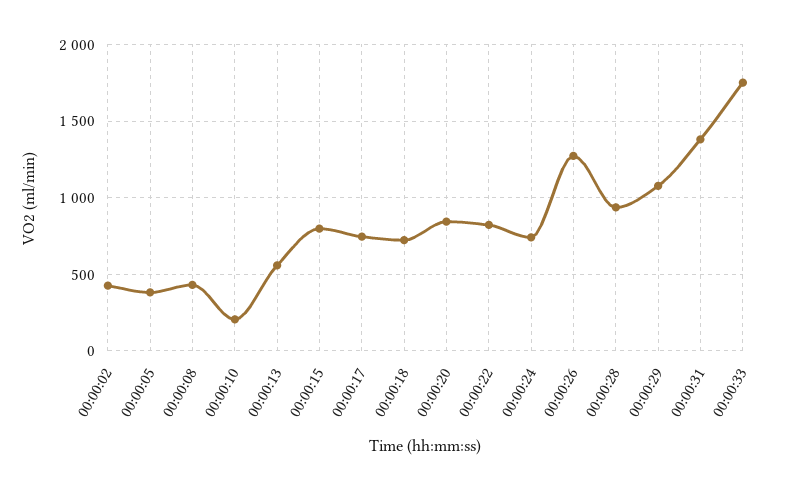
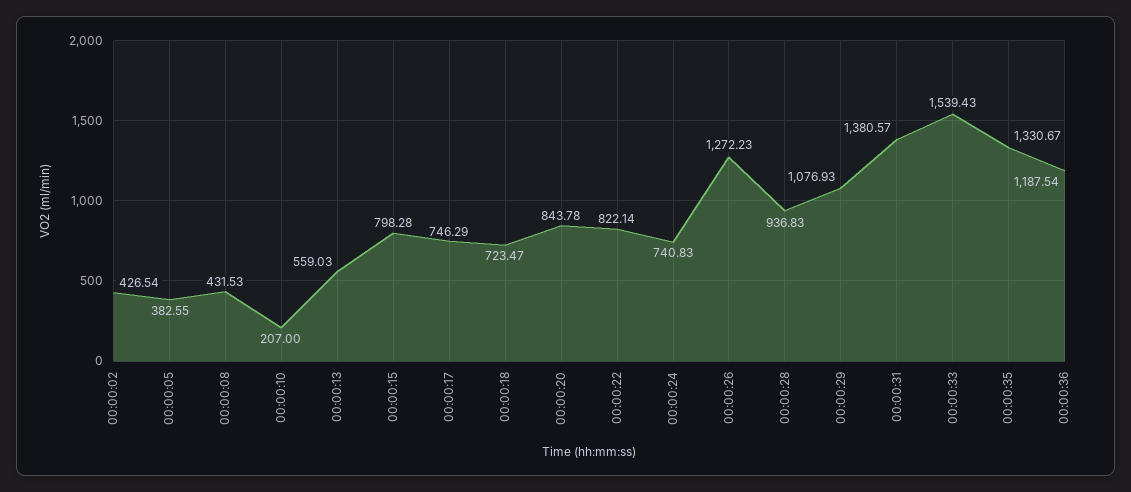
00:00:33: 1750 -> 1539.43
00:00:35: none -> 1330.67
00:00:36: none -> 1187.54

